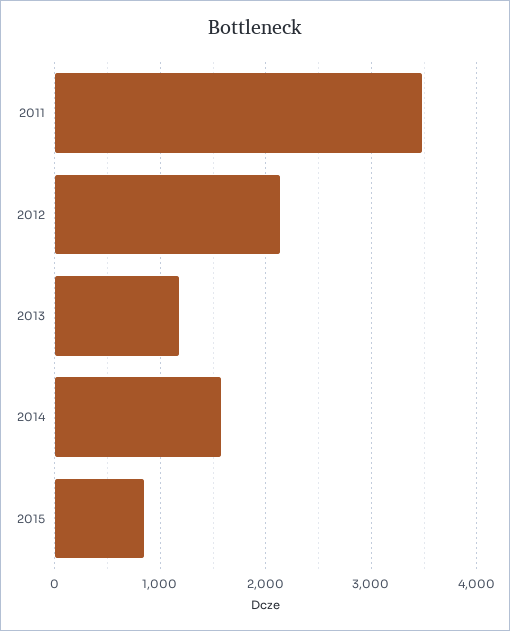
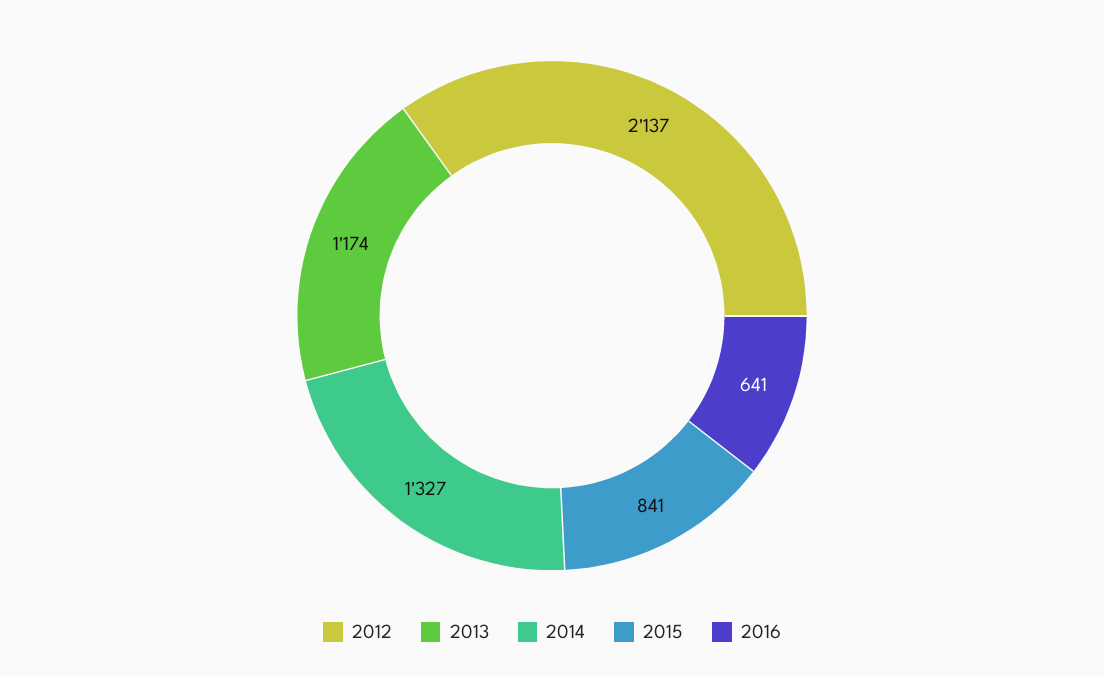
2011: 3500 -> none
2014: 1600 -> 1327
2016: none -> 641

